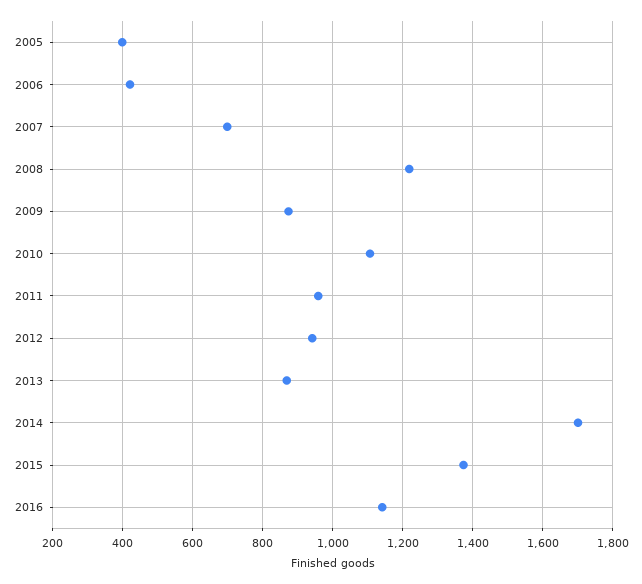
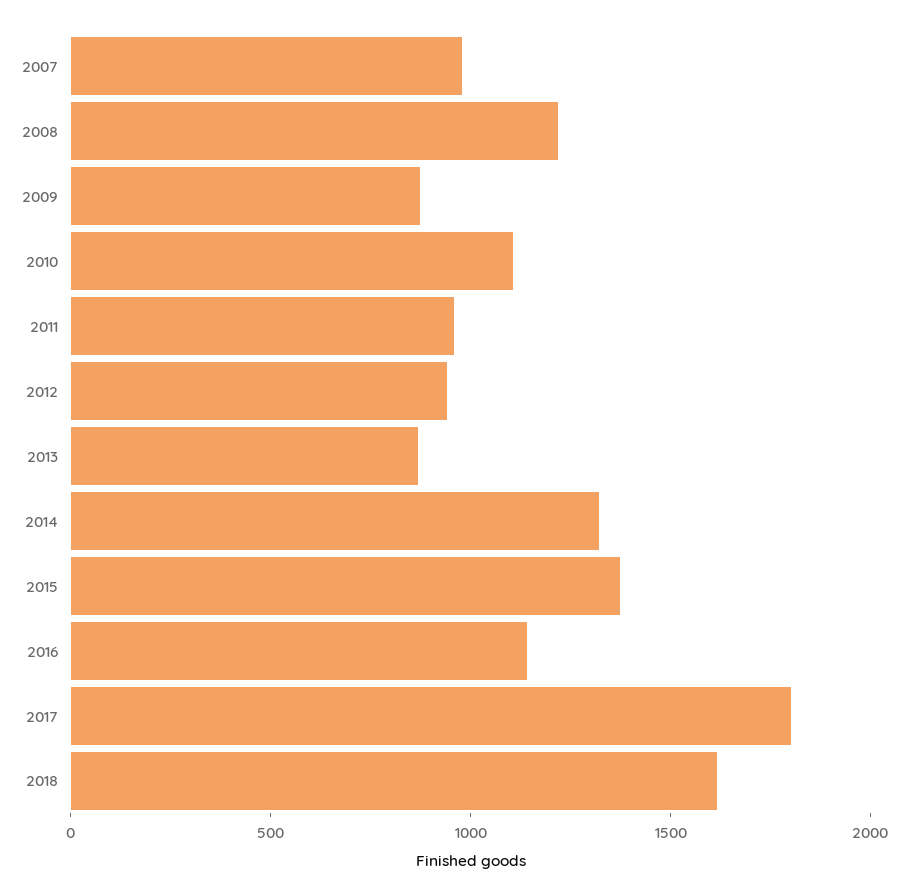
2005: 400 -> none
2006: 420 -> none
2007: 700 -> 1000
2014: 1700 -> 1300
2017: none -> 1800
2018: none -> 1600

